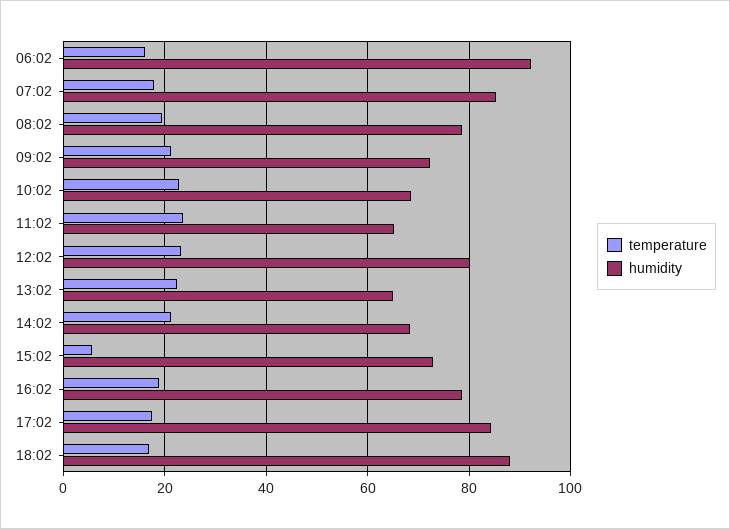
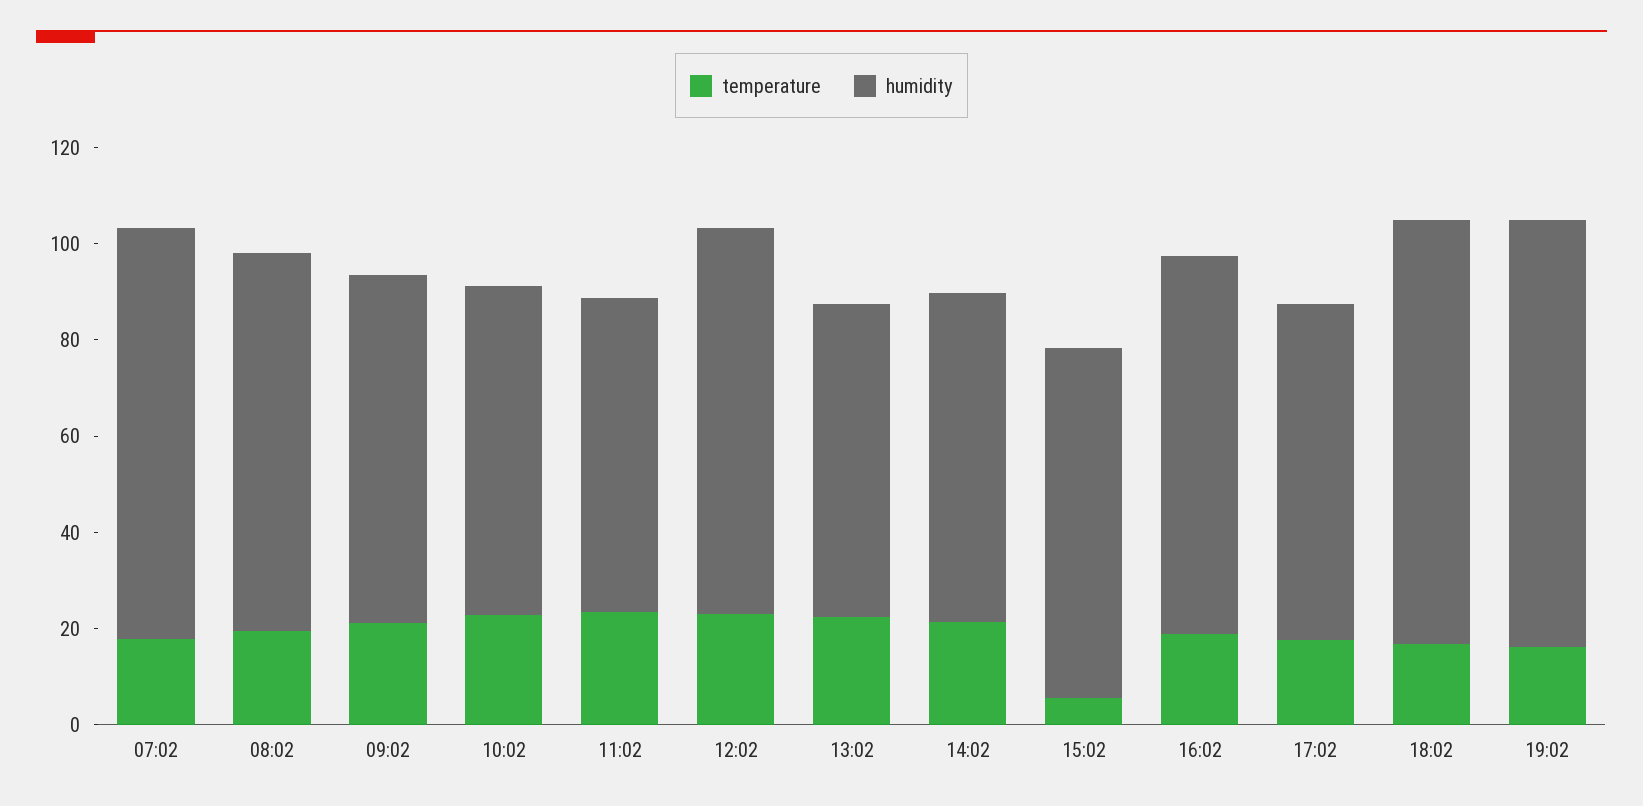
temperature, 06:02: 16 -> none
humidity, 06:02: 92 -> none
humidity, 17:02: 84 -> 70
temperature, 19:02: none -> 15
humidity, 19:02: none -> 90

